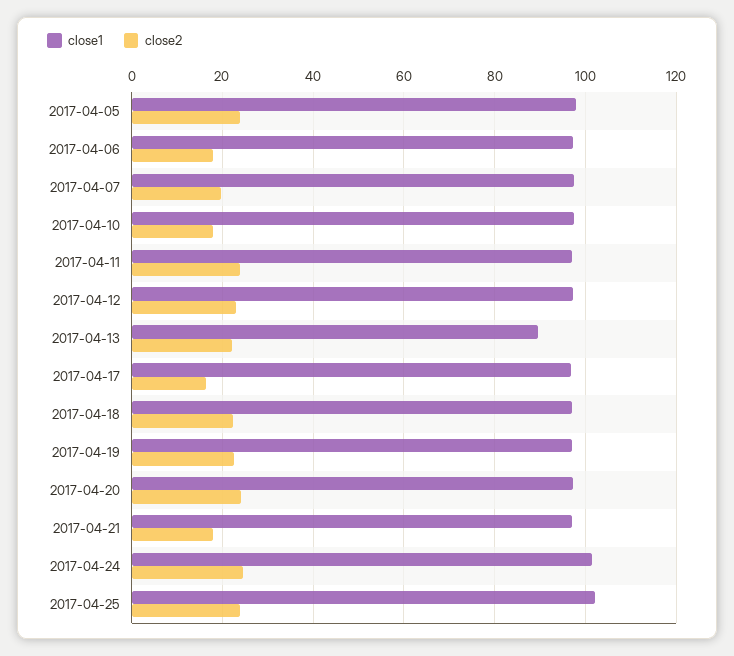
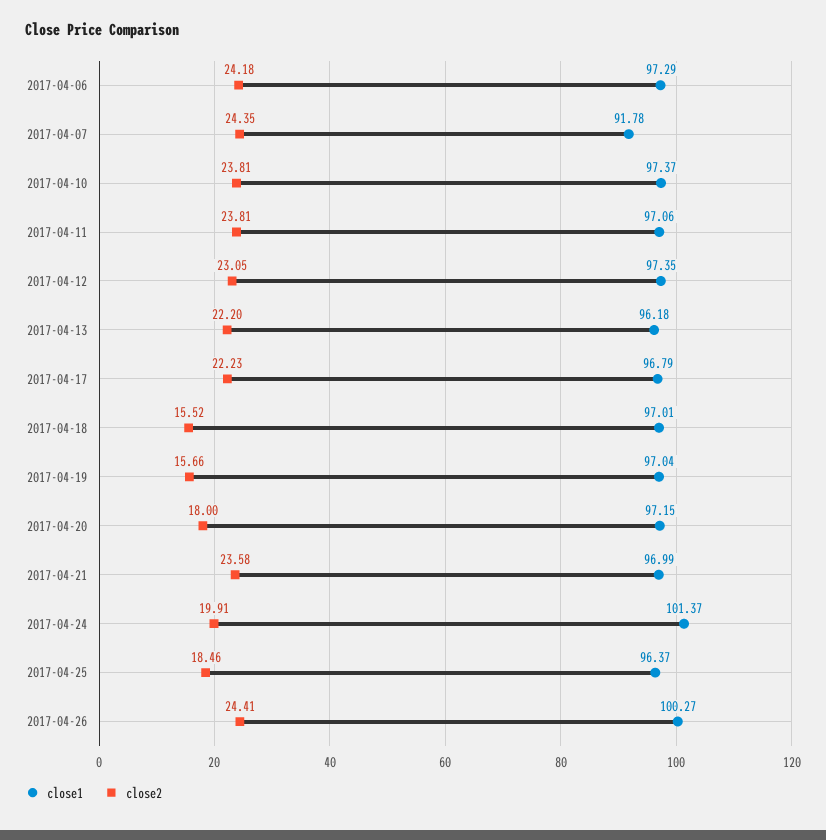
close1, 2017-04-05: 98 -> none
close2, 2017-04-05: 24 -> none
close2, 2017-04-06: 18 -> 24.18
close1, 2017-04-07: 98 -> 91.78
close2, 2017-04-07: 20 -> 24.35
close2, 2017-04-10: 18 -> 23.81
close1, 2017-04-13: 90 -> 96.18
close2, 2017-04-17: 16 -> 22.23
close2, 2017-04-18: 22 -> 15.52
close2, 2017-04-19: 22 -> 15.66
close2, 2017-04-20: 24 -> 18
close2, 2017-04-21: 18 -> 23.58
close2, 2017-04-24: 24 -> 19.91
close1, 2017-04-25: 102 -> 96.37
close2, 2017-04-25: 24 -> 18.46
close1, 2017-04-26: none -> 100.27
close2, 2017-04-26: none -> 24.41

